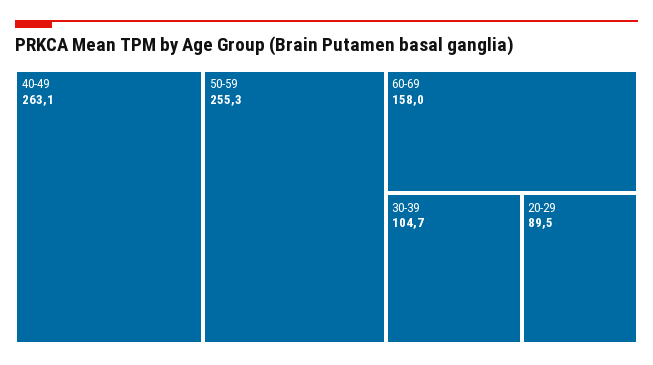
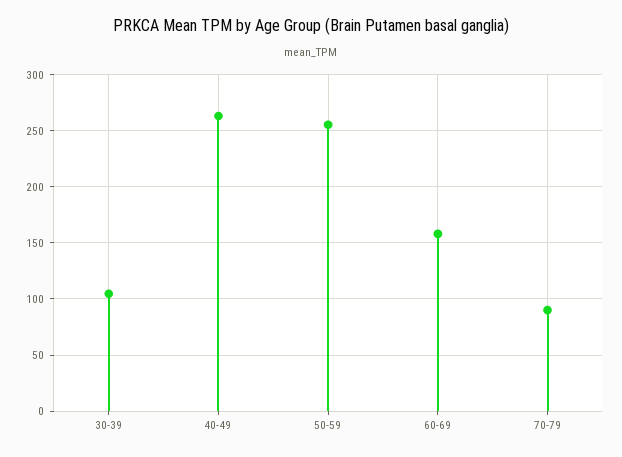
20-29: 89.5 -> none
70-79: none -> 90

